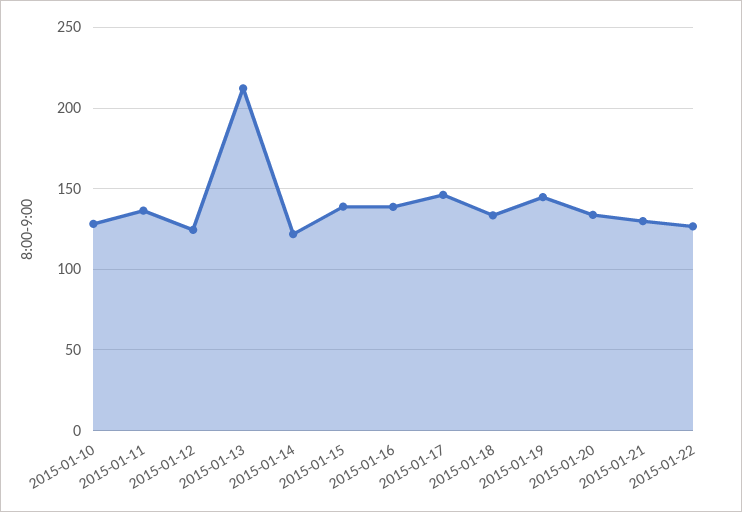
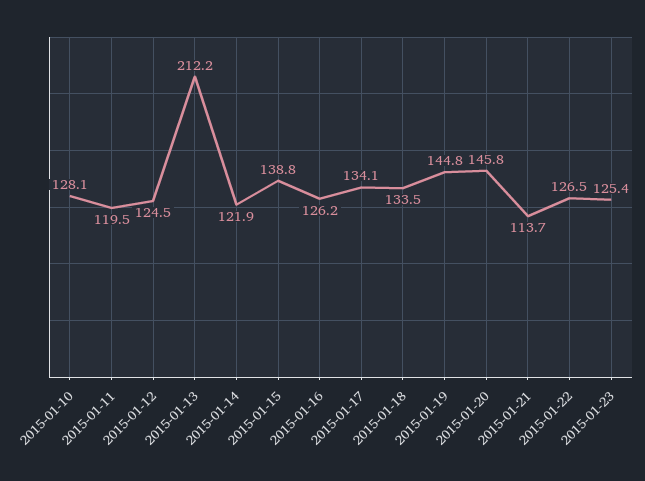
2015-01-11: 135 -> 119.5
2015-01-16: 140 -> 126.2
2015-01-17: 145 -> 134.1
2015-01-20: 135 -> 145.8
2015-01-21: 130 -> 113.7
2015-01-23: none -> 125.4

